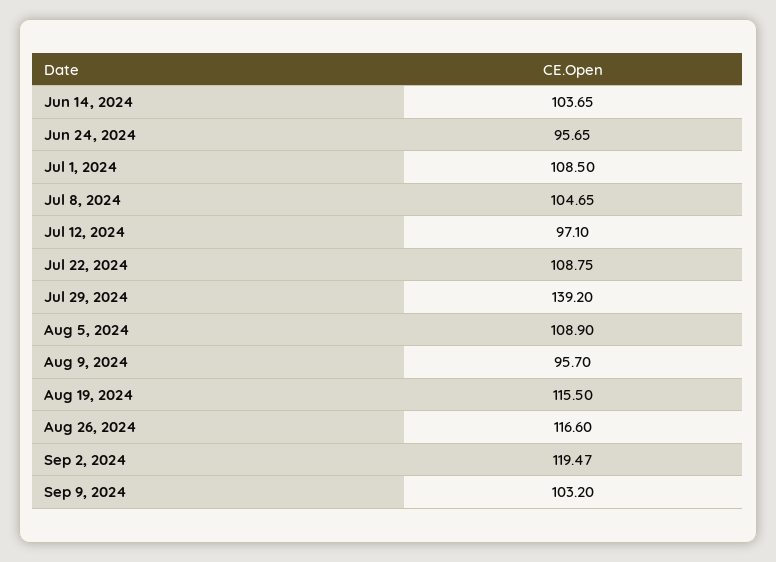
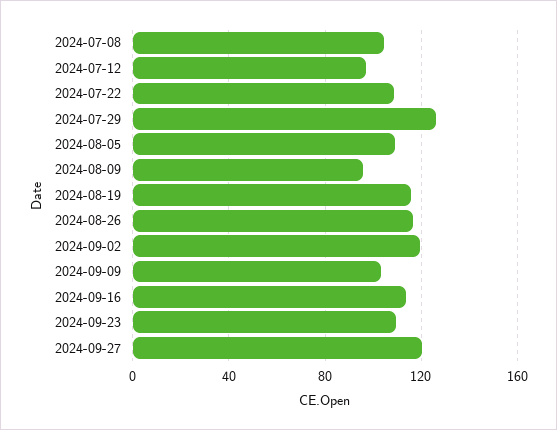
Jun 14, 2024: 103.65 -> none
Jun 24, 2024: 95.65 -> none
Jul 1, 2024: 108.5 -> none
Jul 29, 2024: 139.2 -> 125
2024-09-16: none -> 115
2024-09-23: none -> 110
2024-09-27: none -> 120

